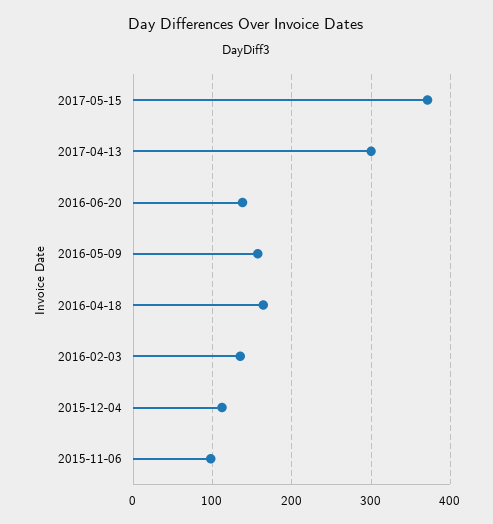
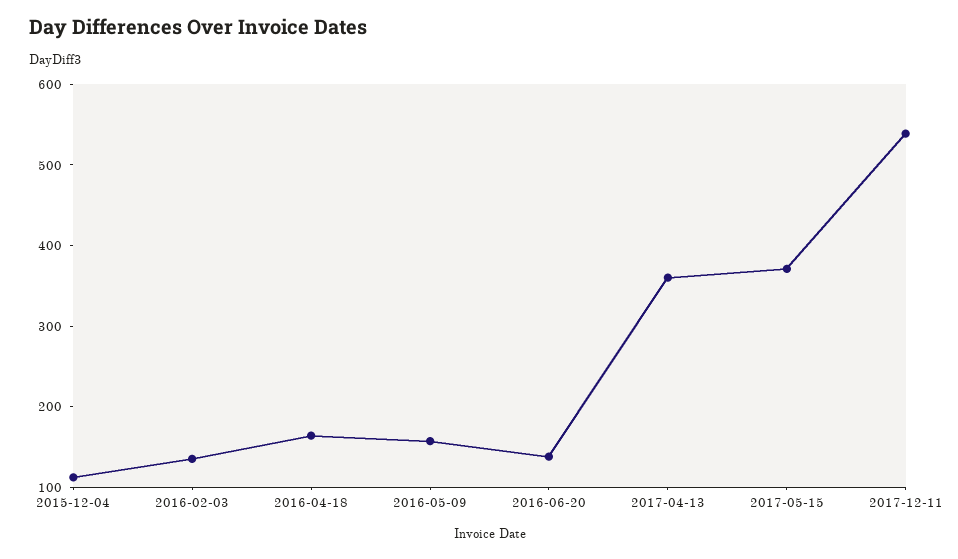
2017-04-13: 300 -> 360
2015-11-06: 100 -> none
2017-12-11: none -> 540

